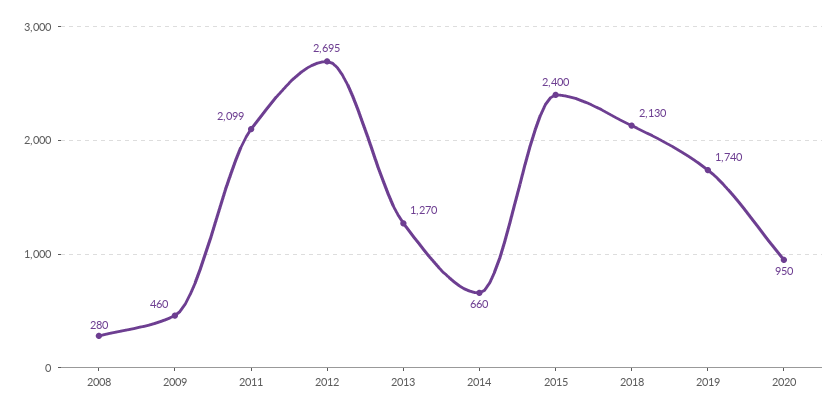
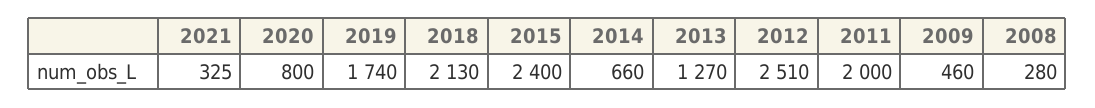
2011: 2099 -> 2000
2012: 2695 -> 2510
2020: 950 -> 800
2021: none -> 325

